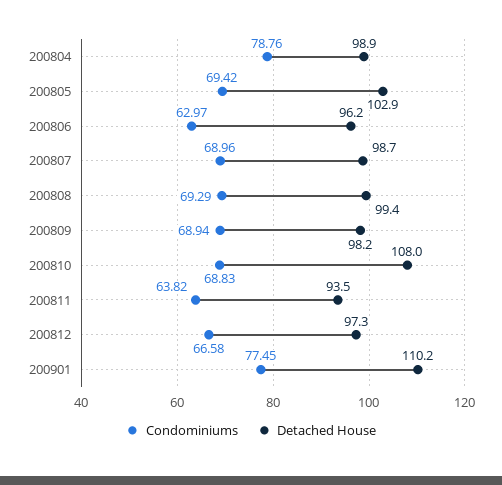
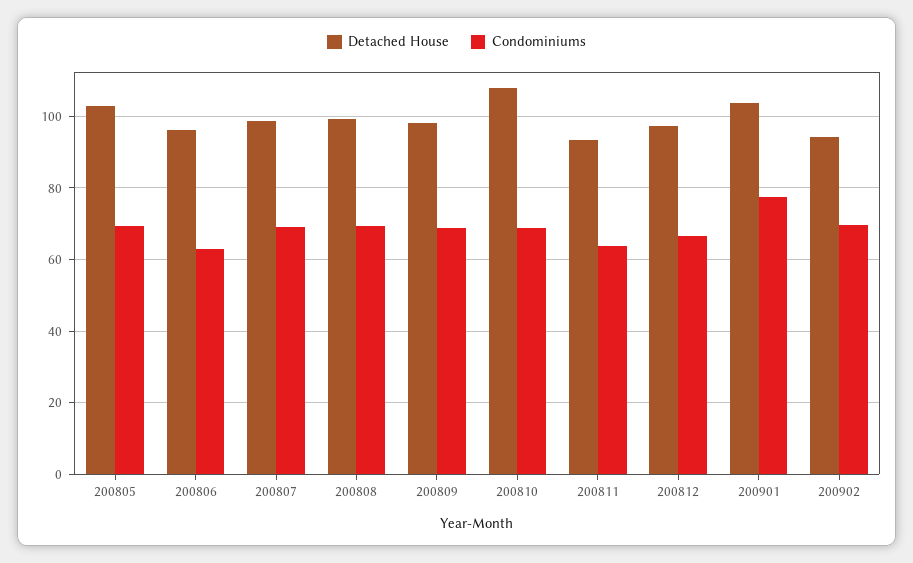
Condominiums, 200804: 78.76 -> none
Detached House, 200804: 98.9 -> none
Detached House, 200901: 110.2 -> 104
Detached House, 200902: none -> 94
Condominiums, 200902: none -> 70

